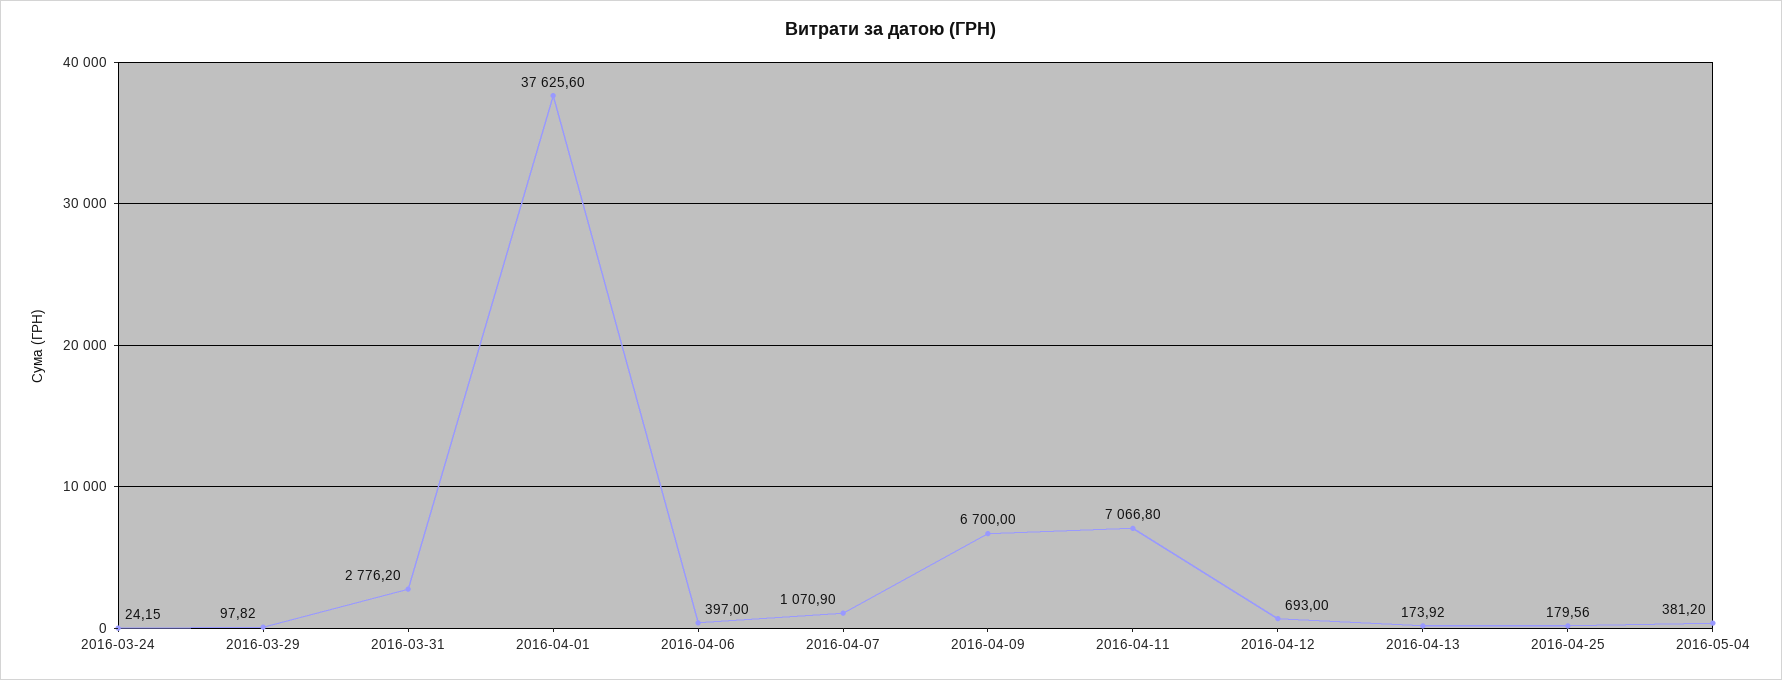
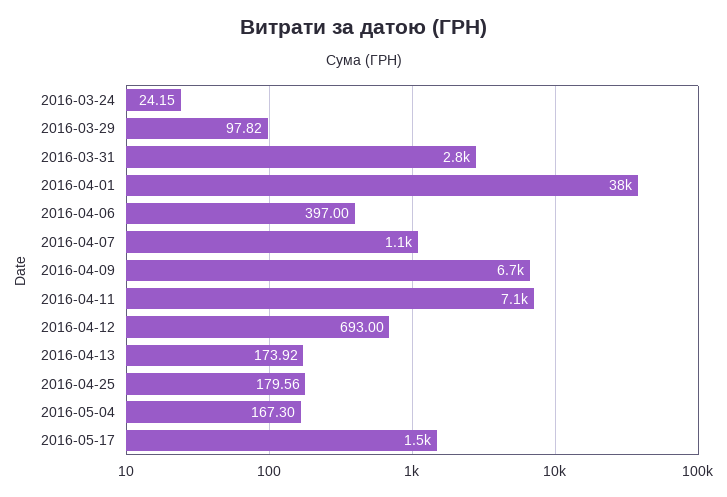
2016-05-04: 381.2 -> 167.3
2016-05-17: none -> 1500

